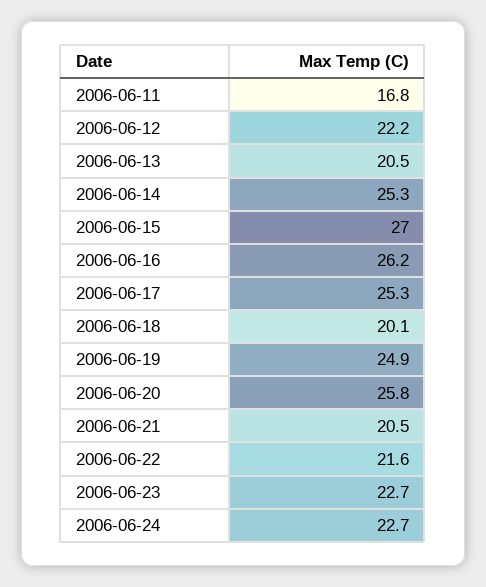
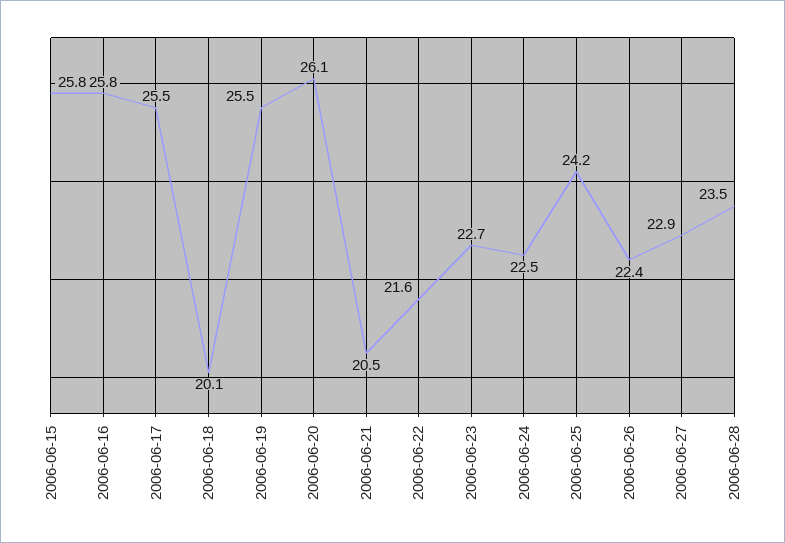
2006-06-11: 16.8 -> none
2006-06-12: 22.2 -> none
2006-06-13: 20.5 -> none
2006-06-14: 25.3 -> none
2006-06-15: 27 -> 25.8
2006-06-16: 26.2 -> 25.8
2006-06-17: 25.3 -> 25.5
2006-06-19: 24.9 -> 25.5
2006-06-20: 25.8 -> 26.1
2006-06-24: 22.7 -> 22.5
2006-06-25: none -> 24.2
2006-06-26: none -> 22.4
2006-06-27: none -> 22.9
2006-06-28: none -> 23.5

